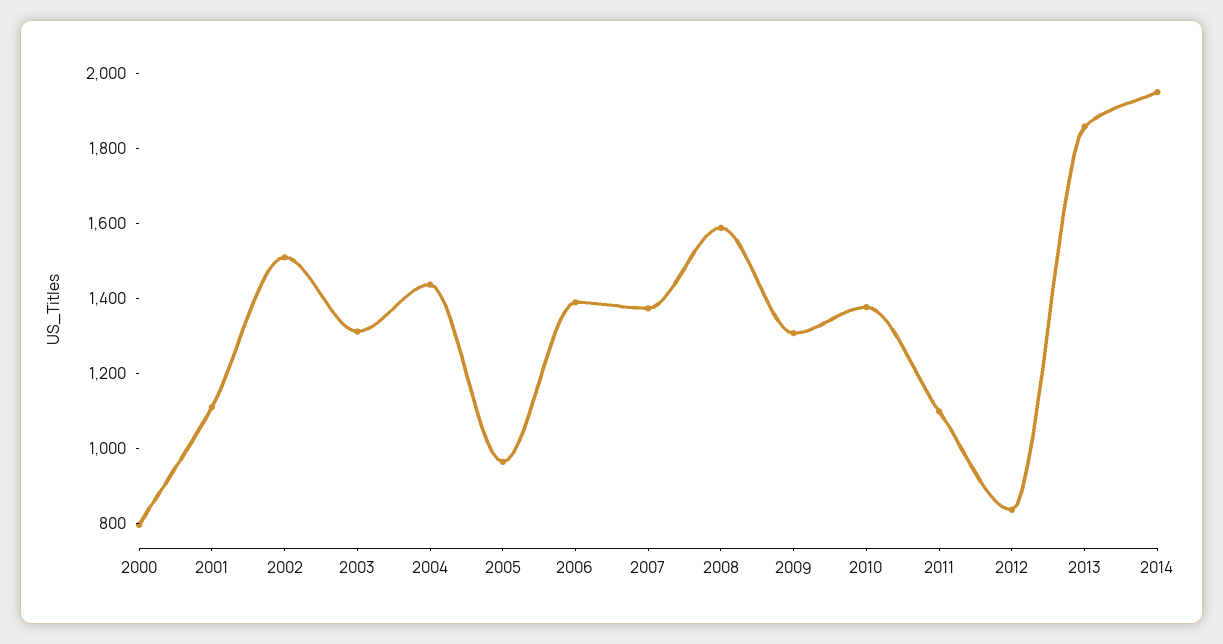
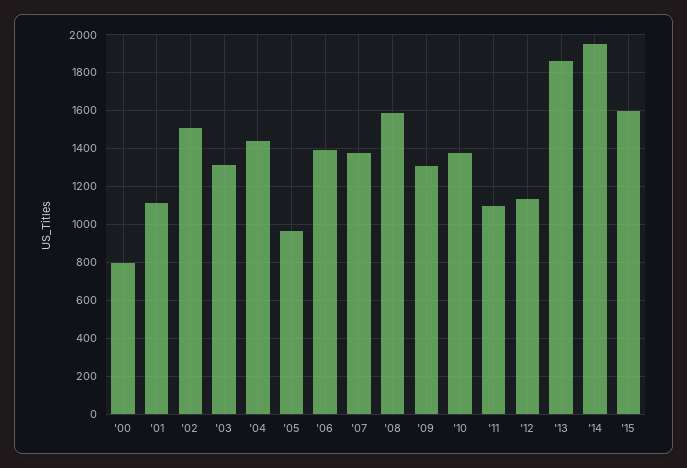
2012: 850 -> 1150
'15: none -> 1600

